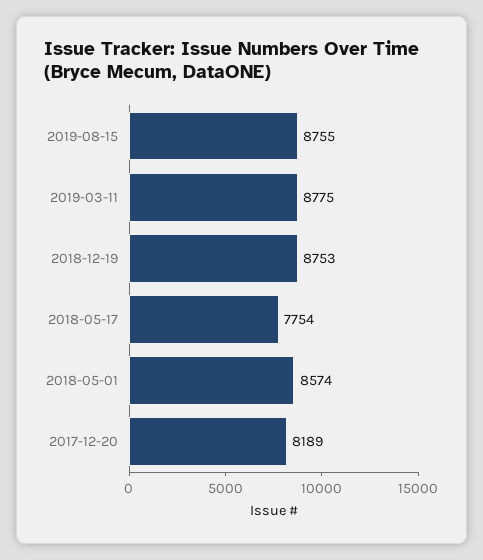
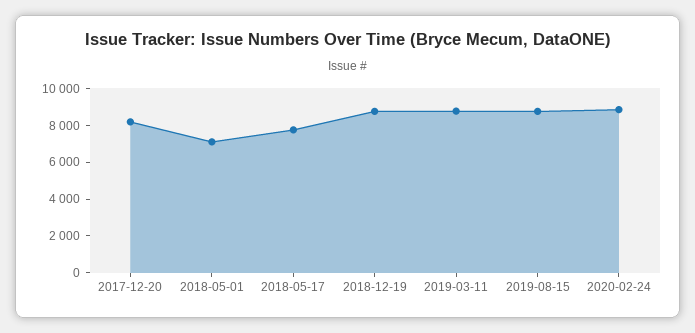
2018-05-01: 8574 -> 7000
2020-02-24: none -> 9000

